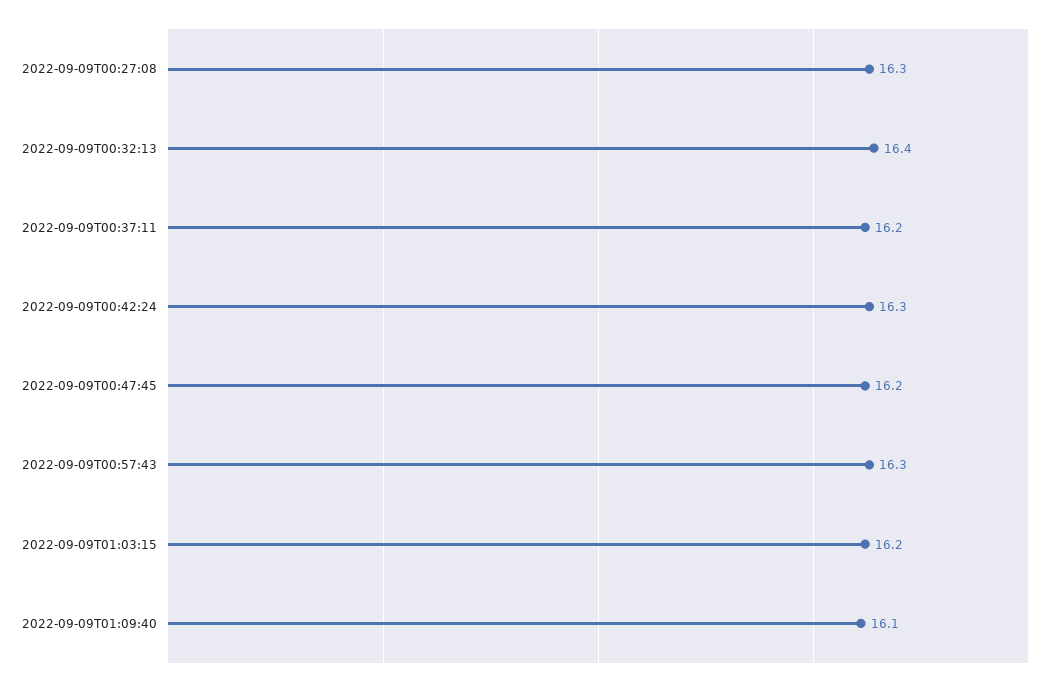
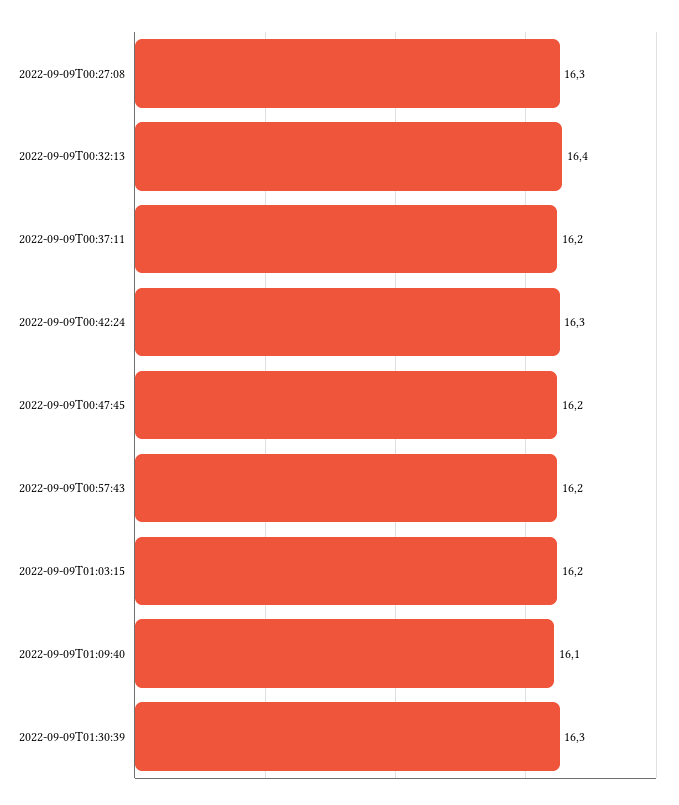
2022-09-09T00:57:43: 16.3 -> 16.2
2022-09-09T01:30:39: none -> 16.3

